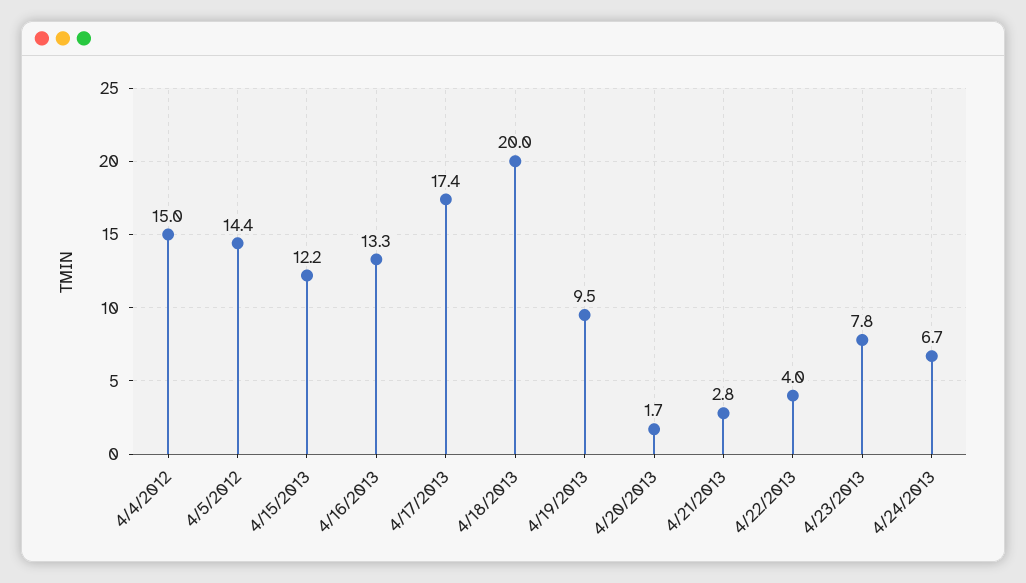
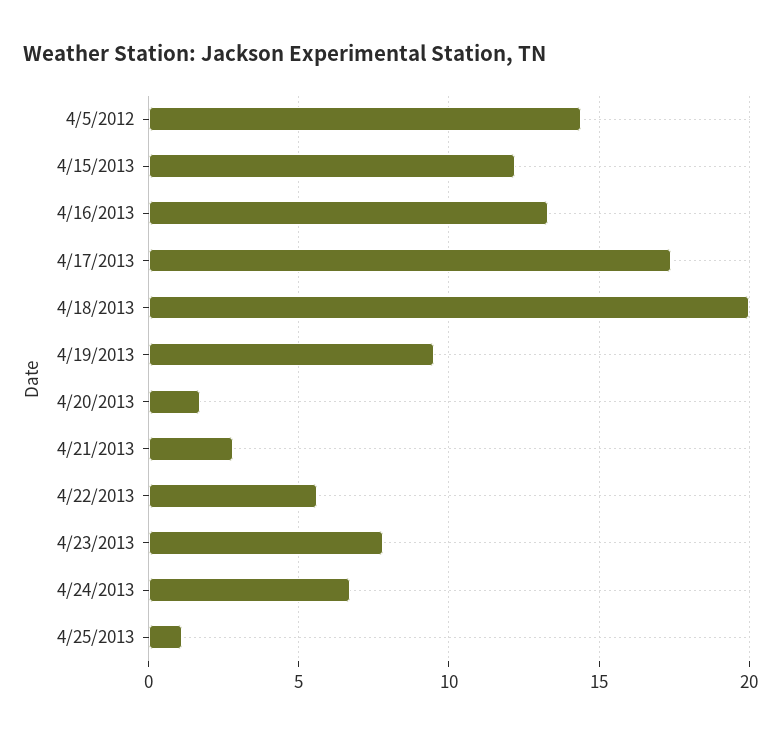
4/4/2012: 15 -> none
4/22/2013: 4 -> 5.5
4/25/2013: none -> 1

